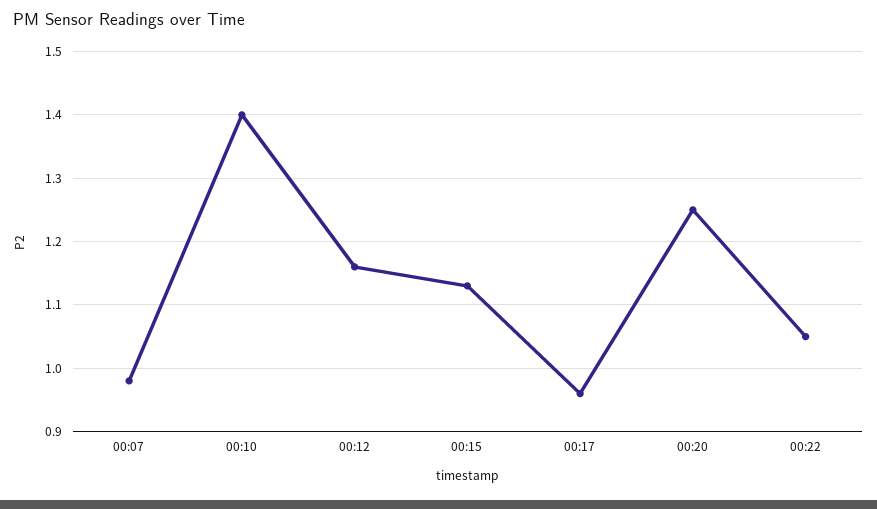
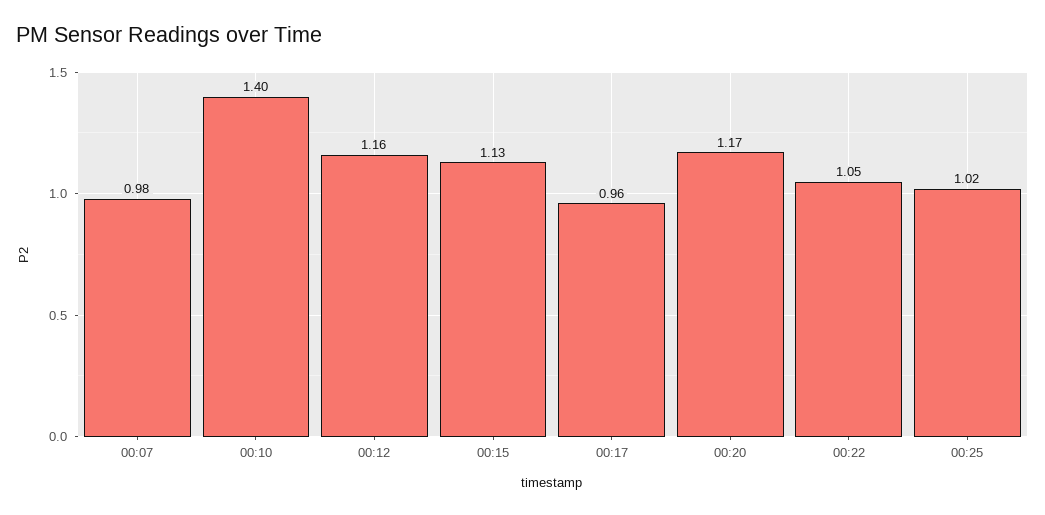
00:20: 1.25 -> 1.17
00:25: none -> 1.02

